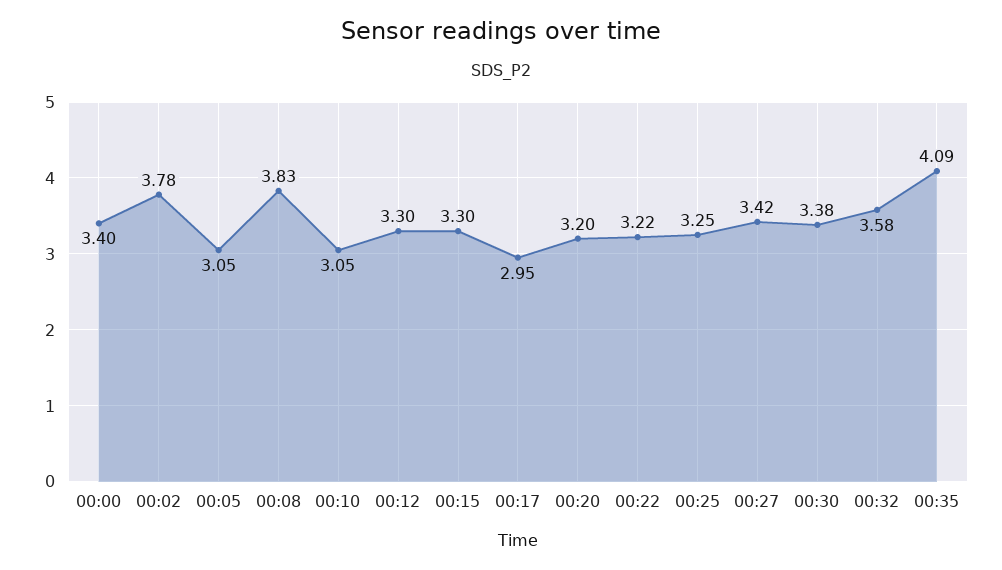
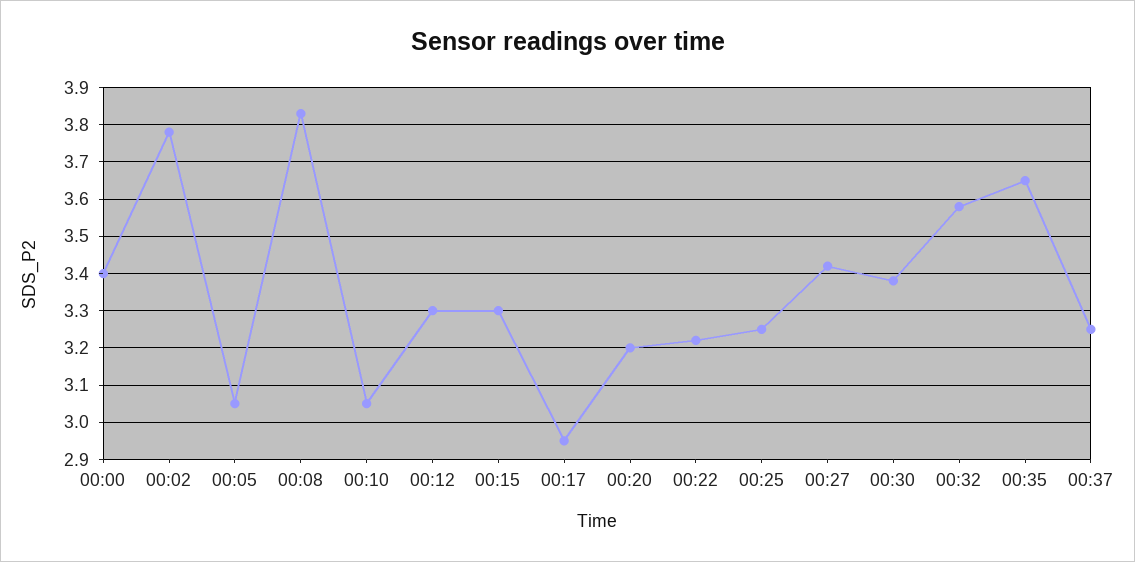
00:35: 4.09 -> 3.65
00:37: none -> 3.25

